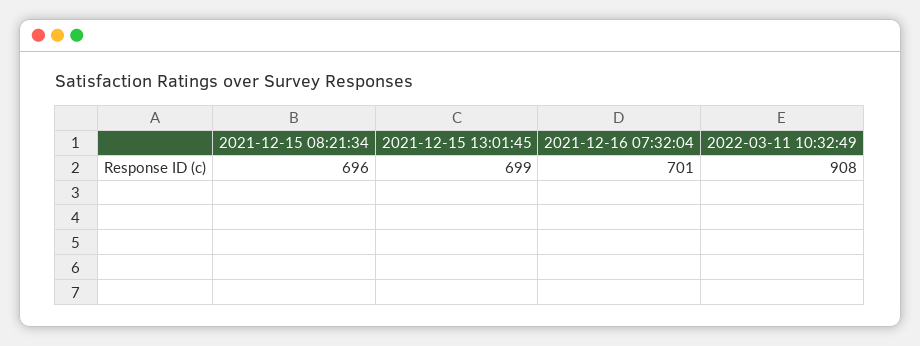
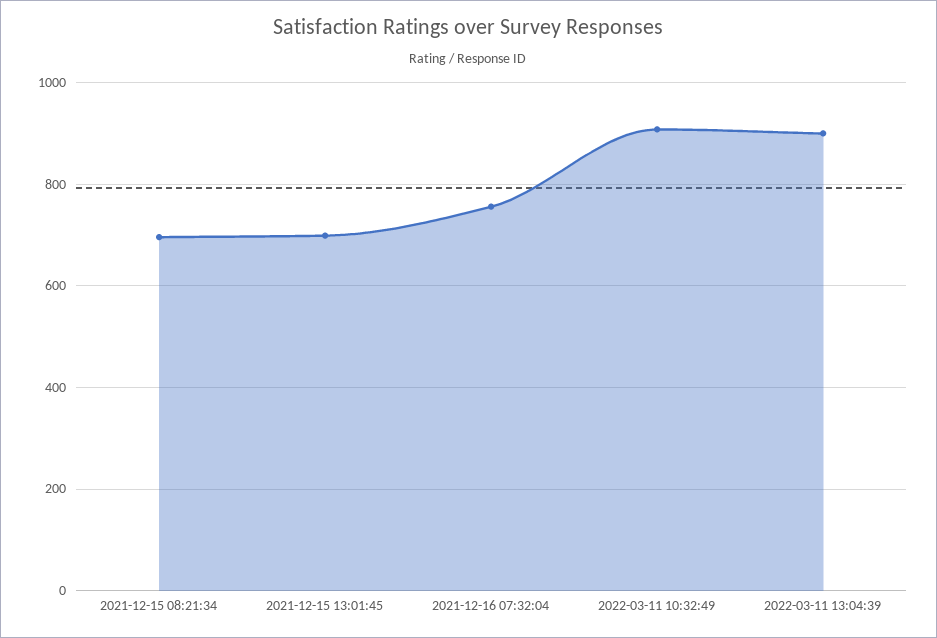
2021-12-16 07:32:04: 701 -> 760
2022-03-11 13:04:39: none -> 900

